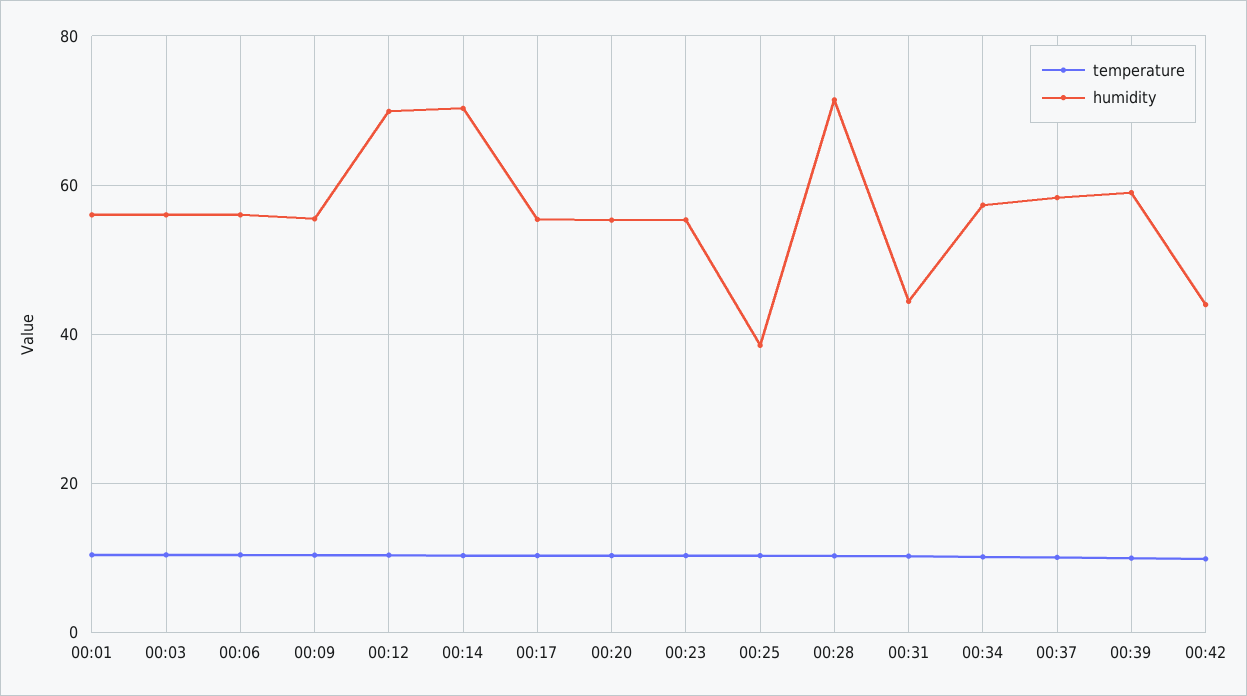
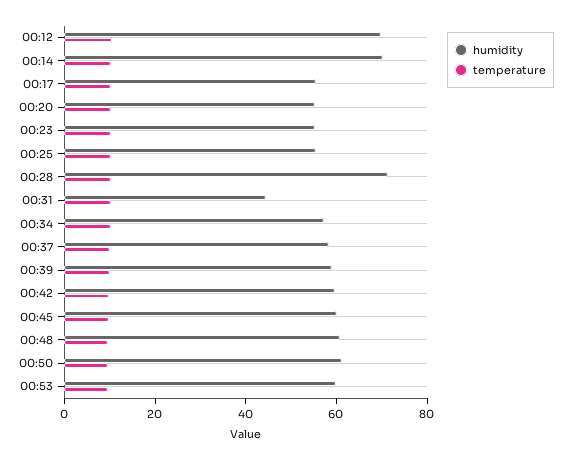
temperature, 00:01: 10 -> none
humidity, 00:01: 56 -> none
temperature, 00:03: 10 -> none
humidity, 00:03: 56 -> none
temperature, 00:06: 10 -> none
humidity, 00:06: 56 -> none
temperature, 00:09: 10 -> none
humidity, 00:09: 56 -> none
humidity, 00:25: 38 -> 55
humidity, 00:42: 44 -> 60
humidity, 00:45: none -> 60
temperature, 00:45: none -> 10
humidity, 00:48: none -> 60
temperature, 00:48: none -> 10
humidity, 00:50: none -> 60
temperature, 00:50: none -> 10
humidity, 00:53: none -> 60
temperature, 00:53: none -> 10

